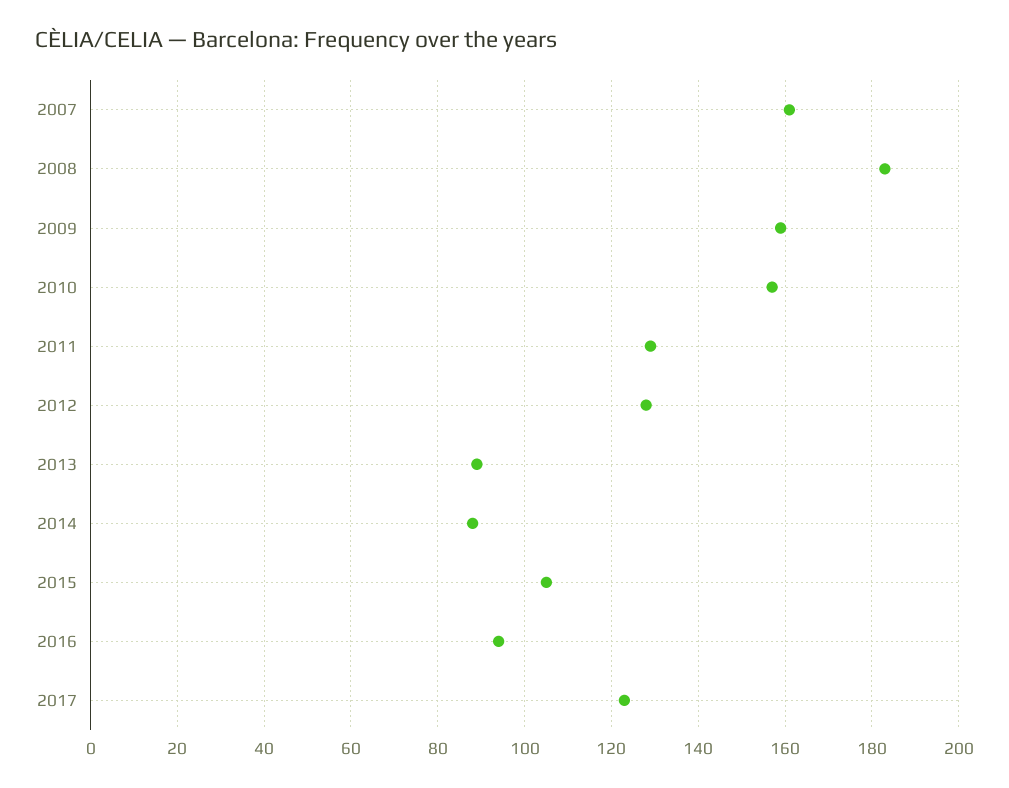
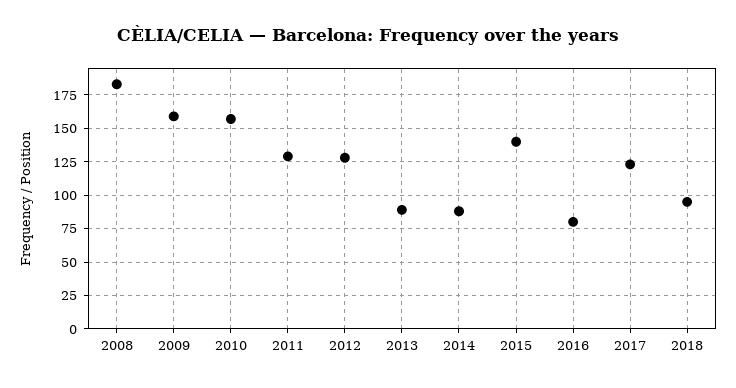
2007: 160 -> none
2015: 105 -> 140
2016: 95 -> 80
2018: none -> 95

